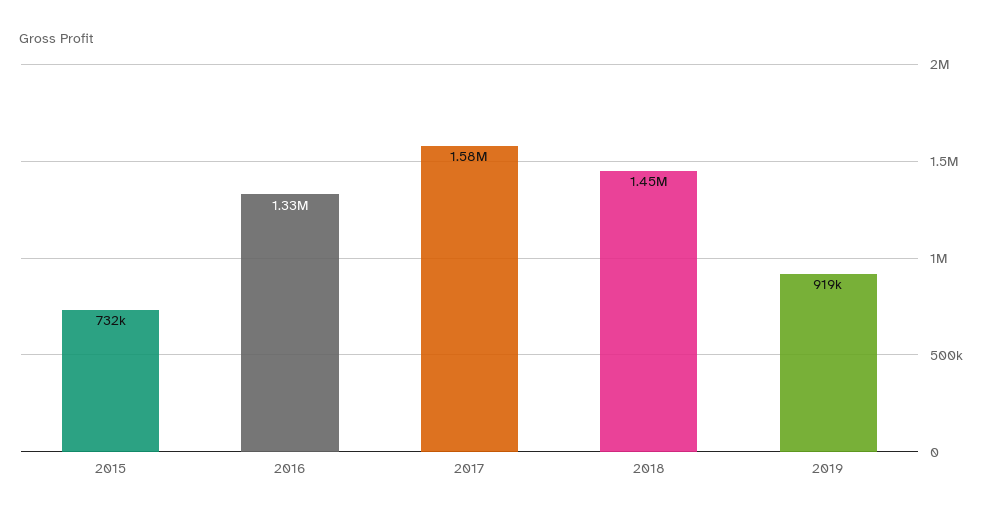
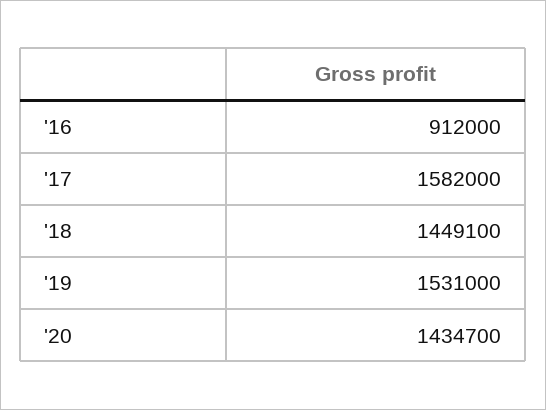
2015: 732000 -> none
2016: 1330000 -> 912000
2019: 919000 -> 1531000
'20: none -> 1434700

